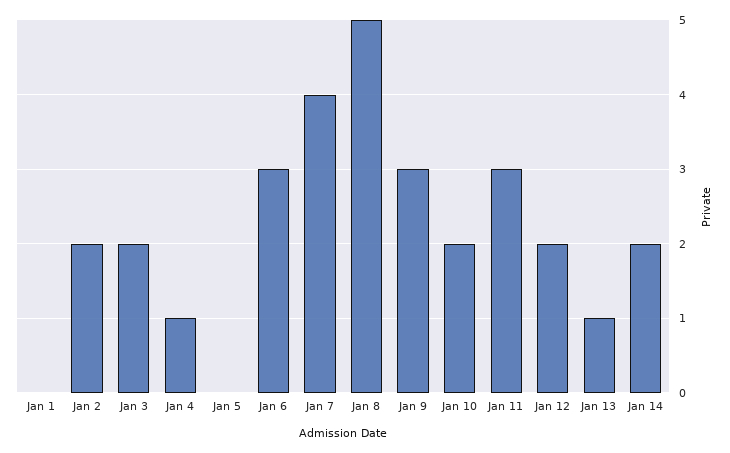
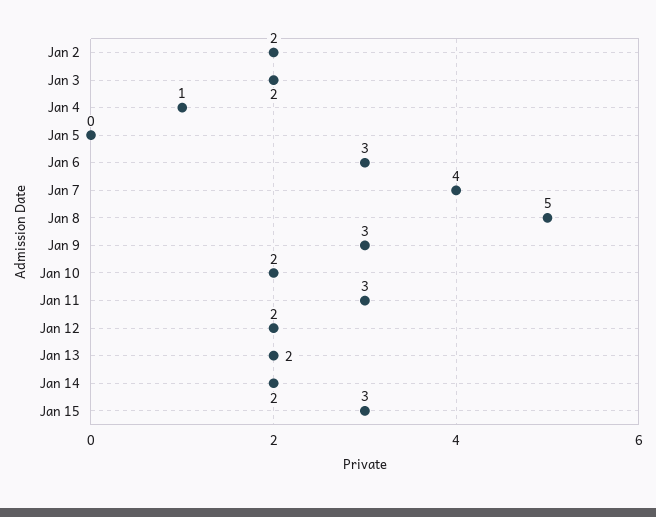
Jan 1: 0 -> none
Jan 13: 1 -> 2
Jan 15: none -> 3

